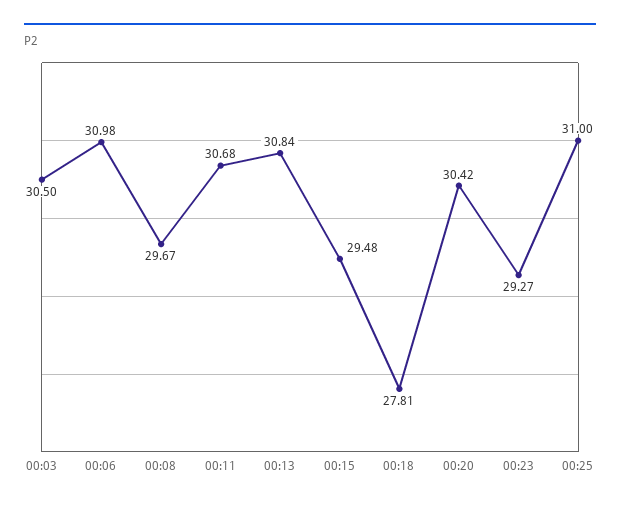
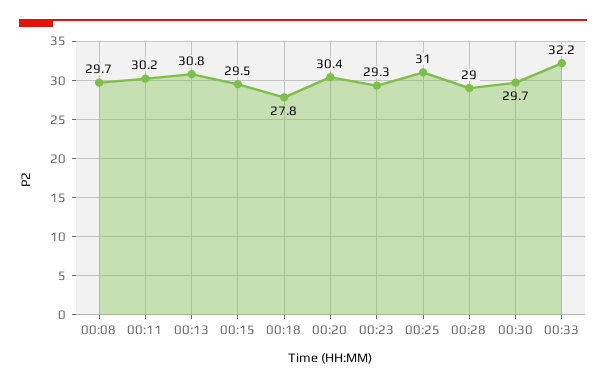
00:03: 30.5 -> none
00:06: 30.98 -> none
00:11: 30.68 -> 30.2
00:28: none -> 29
00:30: none -> 29.7
00:33: none -> 32.2

